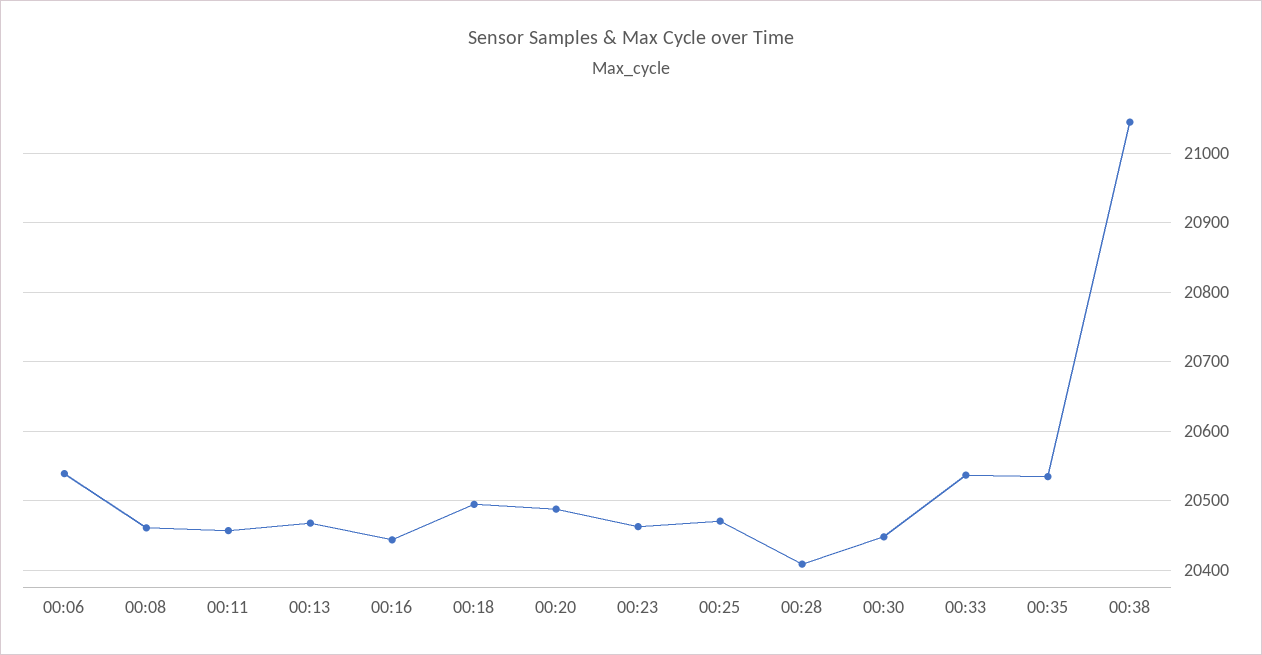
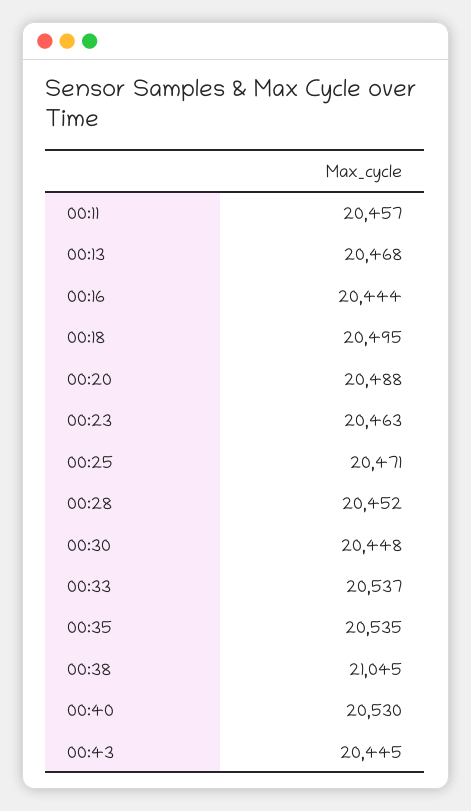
00:06: 20540 -> none
00:08: 20460 -> none
00:28: 20410 -> 20452
00:40: none -> 20530
00:43: none -> 20445

